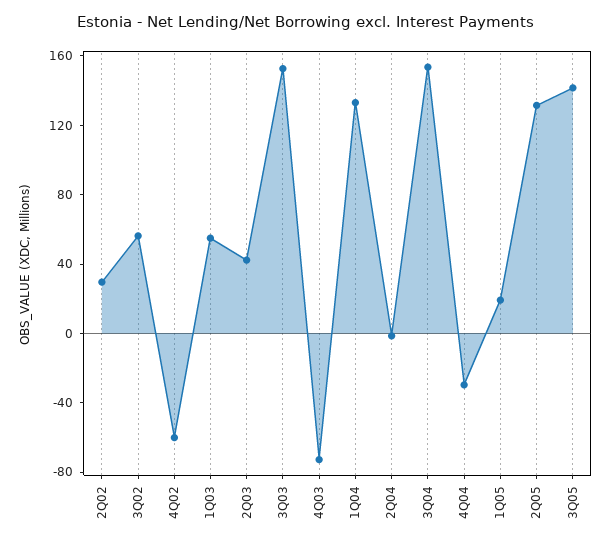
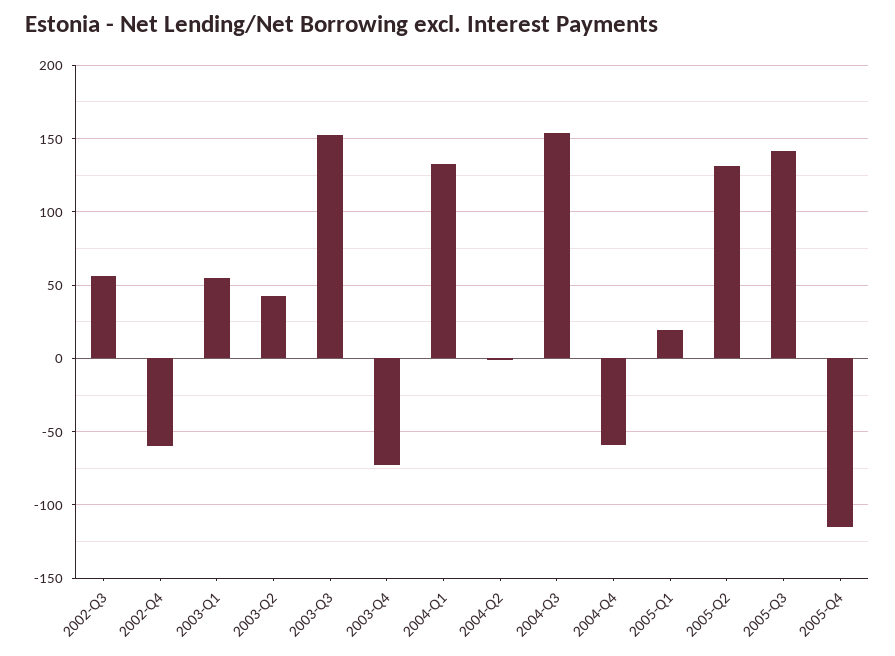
2Q02: 30 -> none
4Q04: -30 -> -60
2005-Q4: none -> -115

